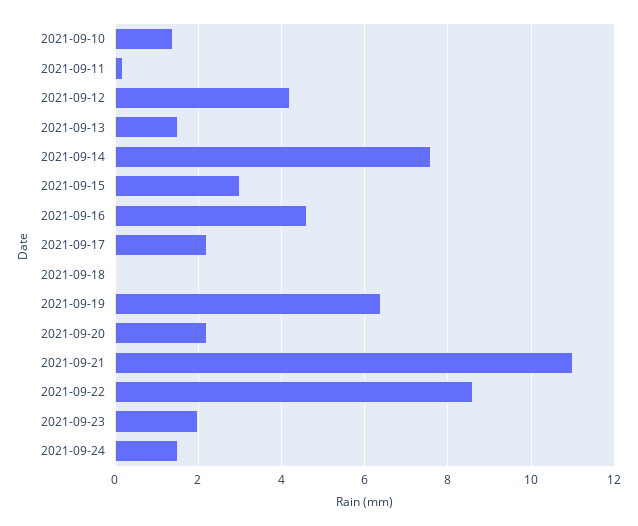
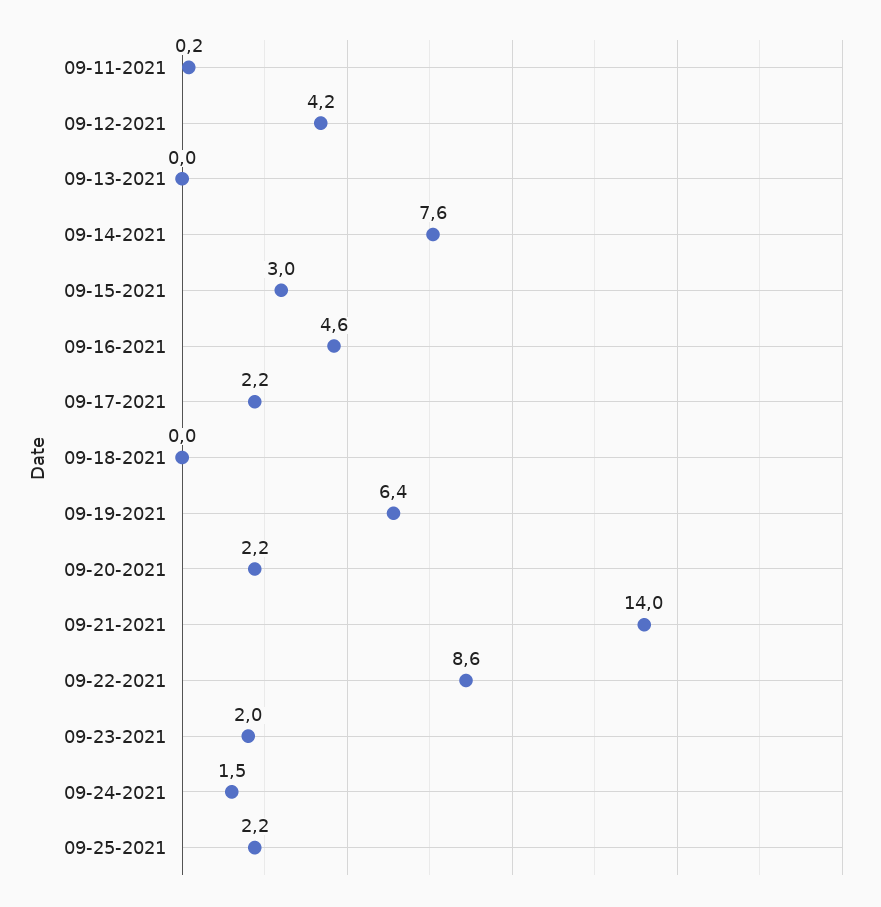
2021-09-10: 1.5 -> none
2021-09-13: 1.5 -> 0
2021-09-21: 11 -> 14
09-25-2021: none -> 2.2

